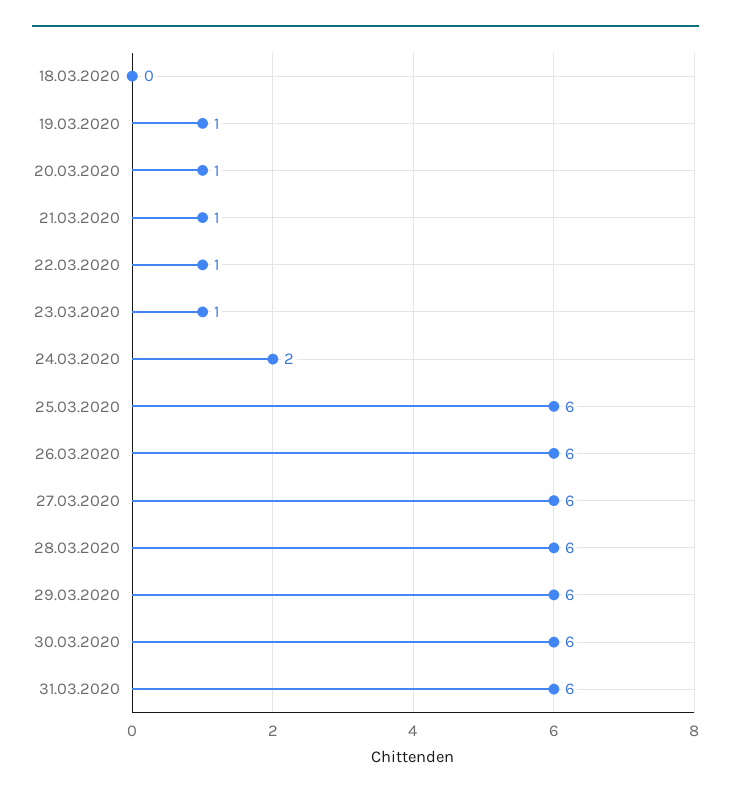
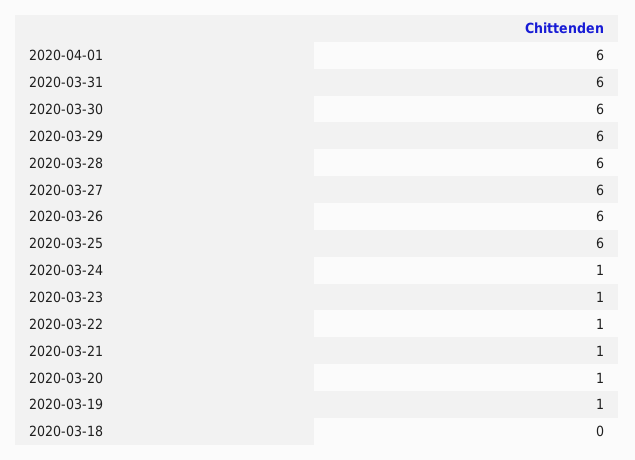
24.03.2020: 2 -> 1
2020-04-01: none -> 6

